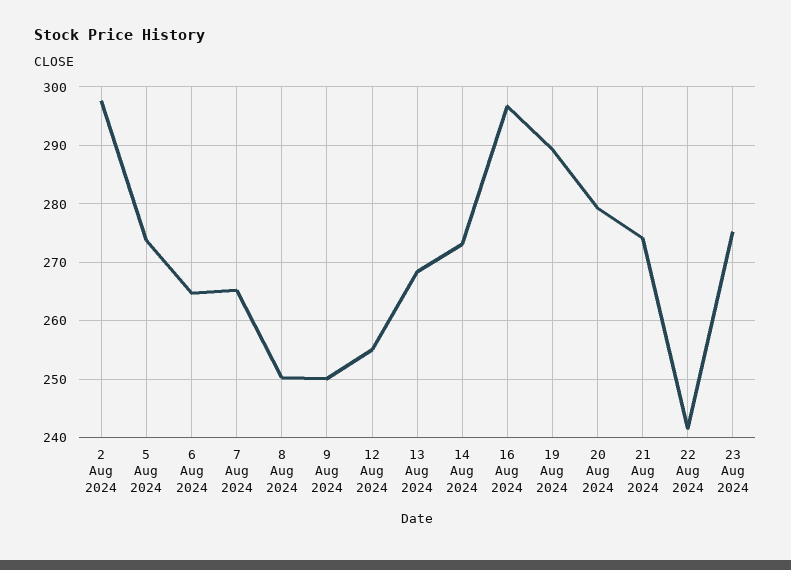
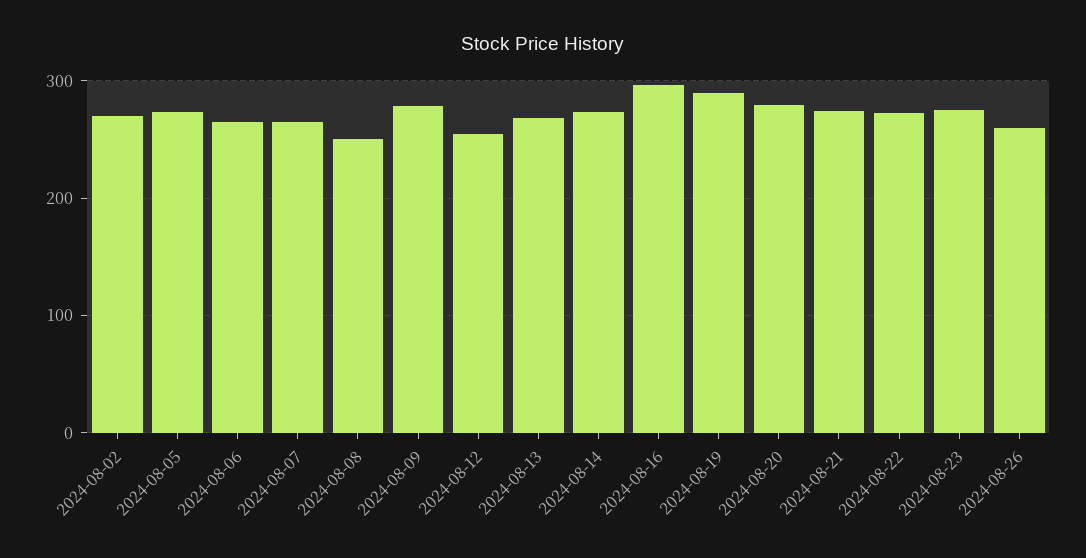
2 Aug 2024: 298 -> 270
9 Aug 2024: 250 -> 280
22 Aug 2024: 242 -> 270
2024-08-26: none -> 260

